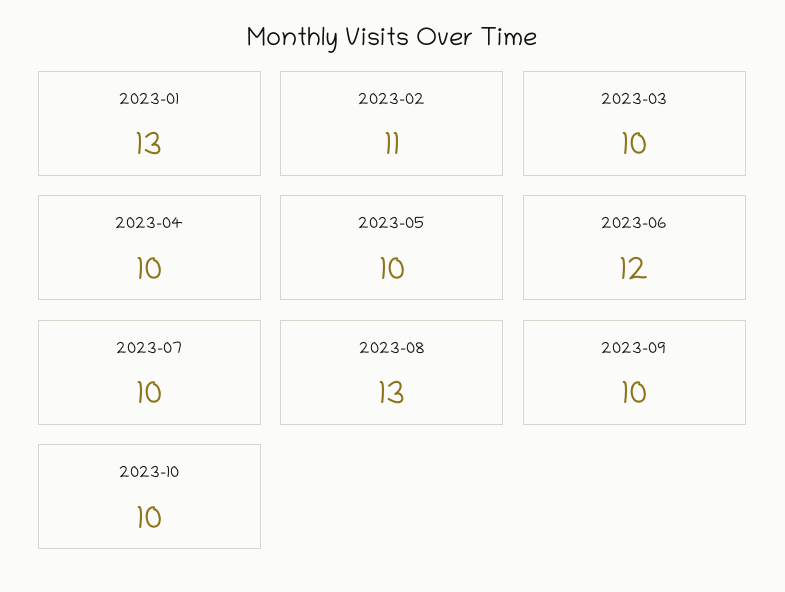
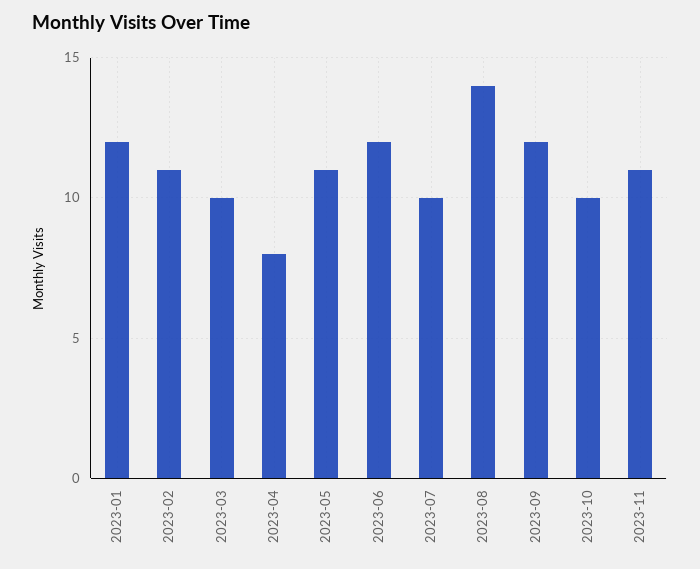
2023-01: 13 -> 12
2023-04: 10 -> 8
2023-05: 10 -> 11
2023-08: 13 -> 14
2023-09: 10 -> 12
2023-11: none -> 11

